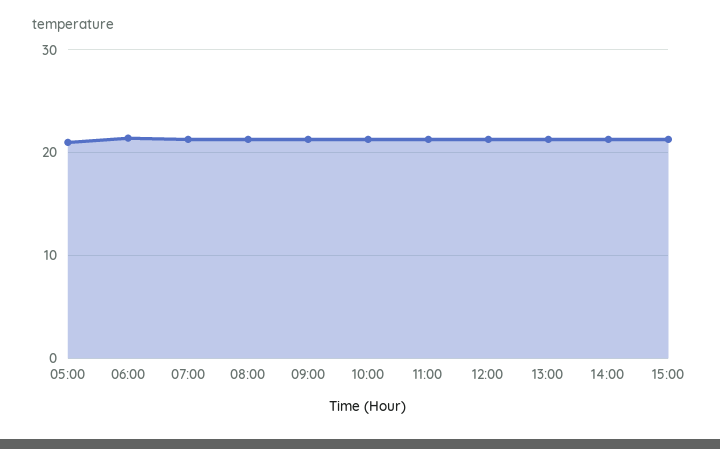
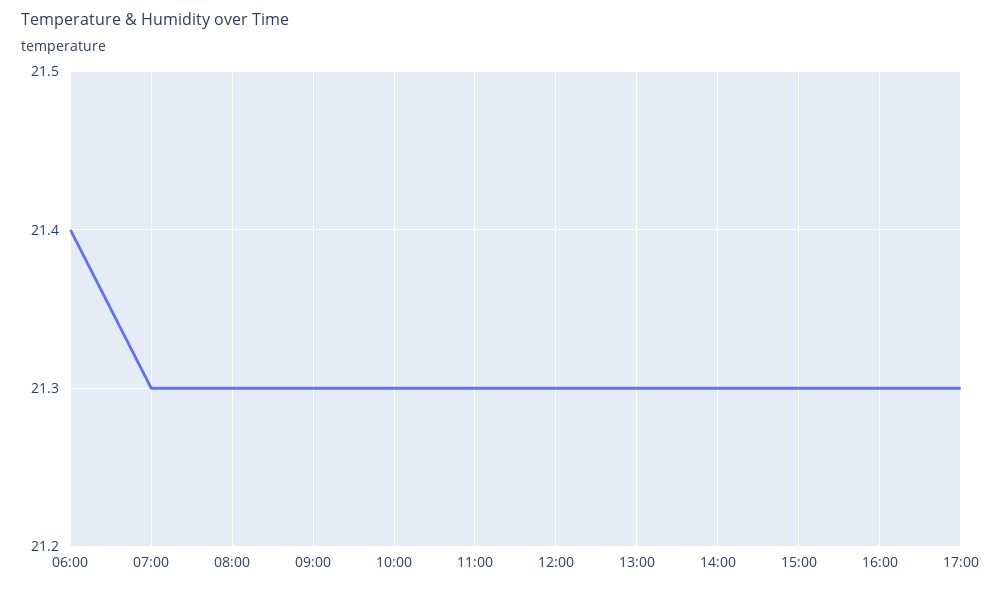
05:00: 21 -> none
16:00: none -> 21.3
17:00: none -> 21.3

